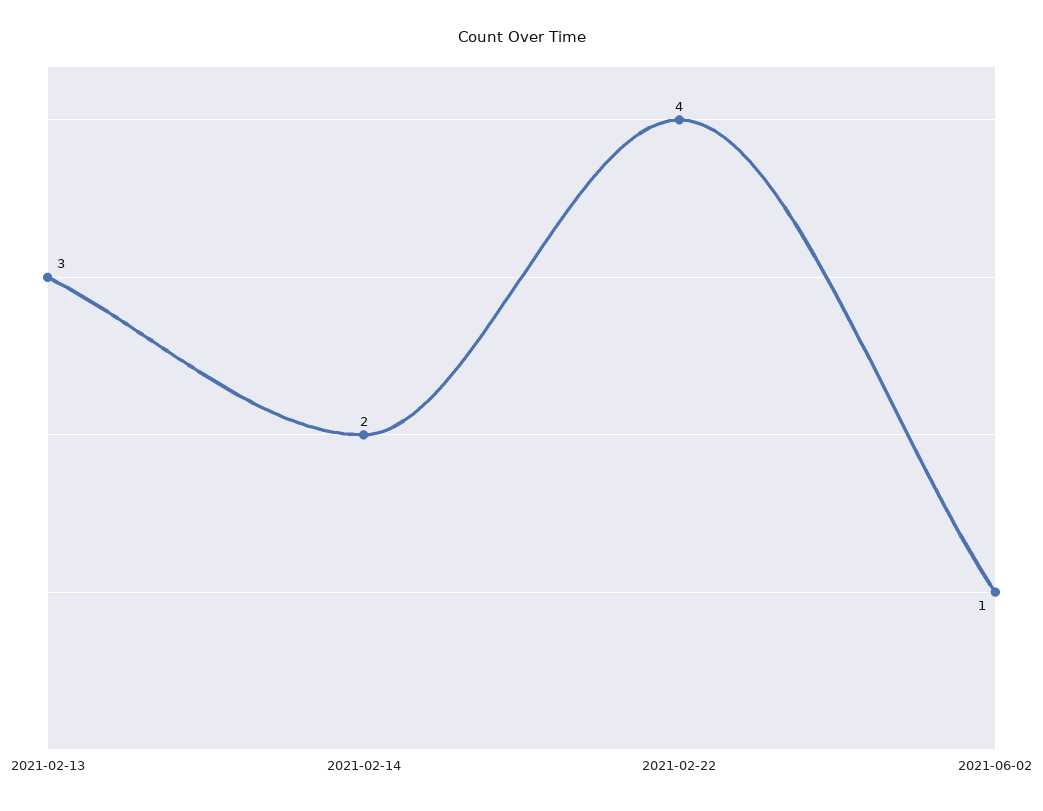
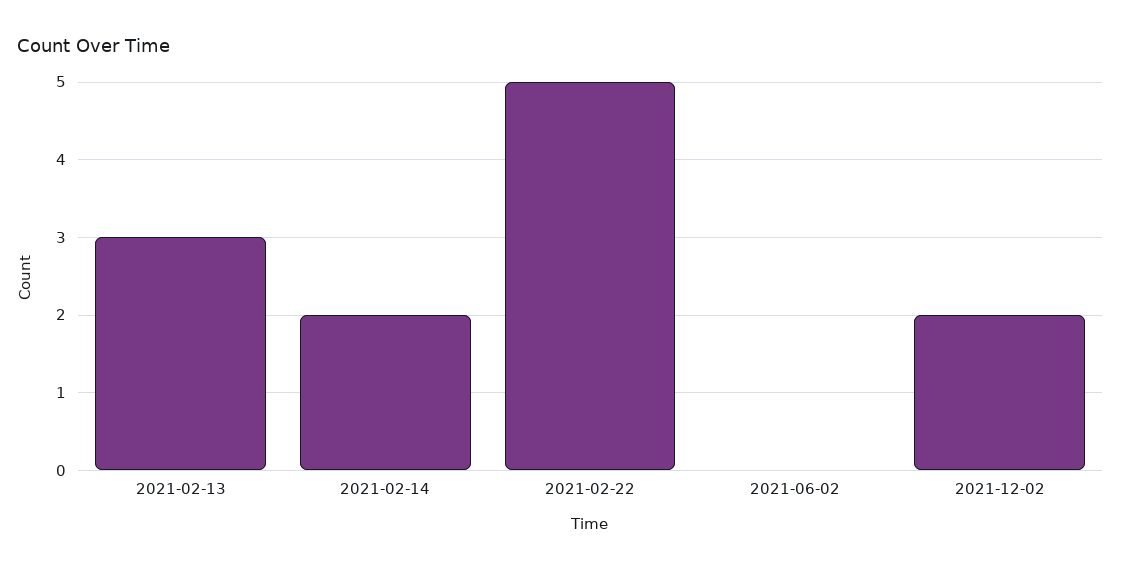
2021-02-22: 4 -> 5
2021-06-02: 1 -> 0
2021-12-02: none -> 2

